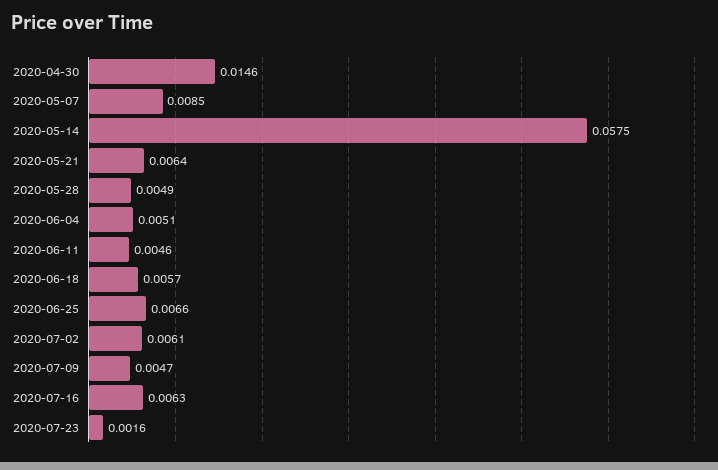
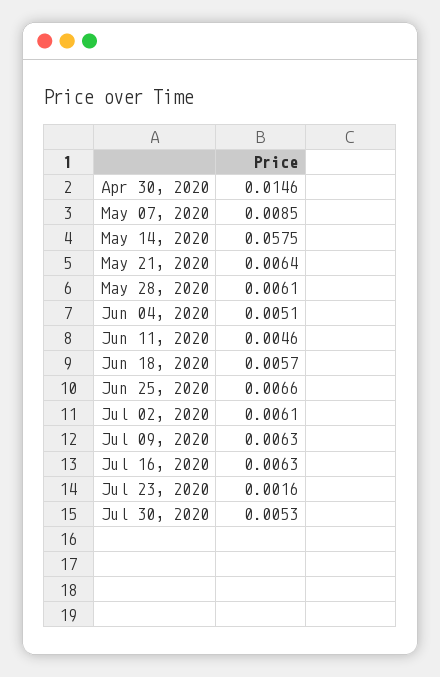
2020-05-28: 0.0049 -> 0.0061
2020-07-09: 0.0047 -> 0.0063
Jul 30, 2020: none -> 0.0053

